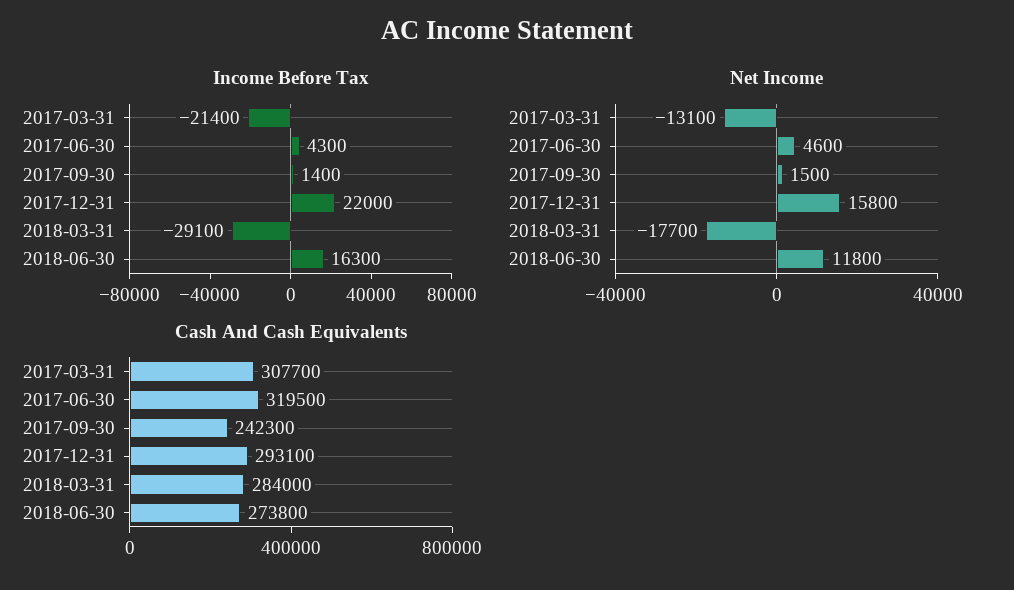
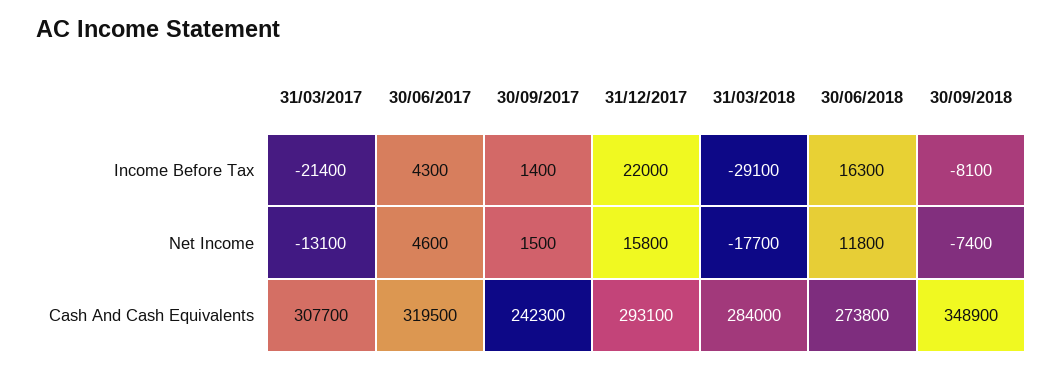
Income Before Tax, 30/09/2018: none -> -8100
Net Income, 30/09/2018: none -> -7400
Cash And Cash Equivalents, 30/09/2018: none -> 348900

